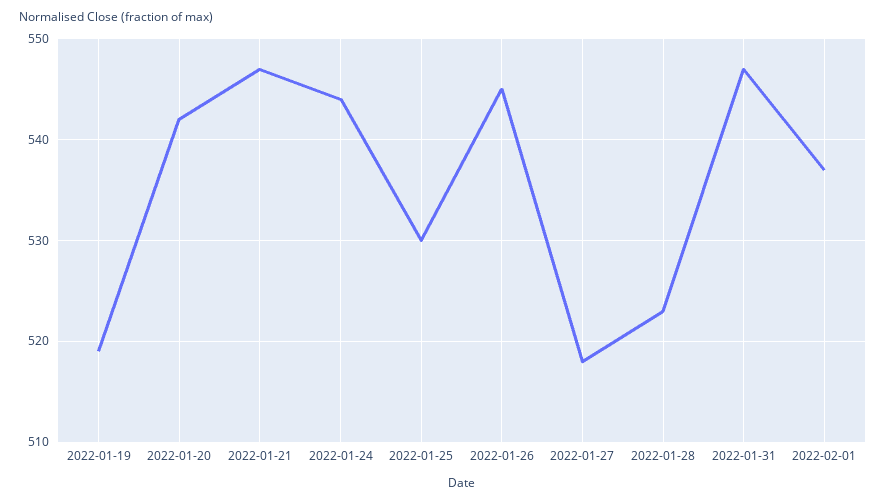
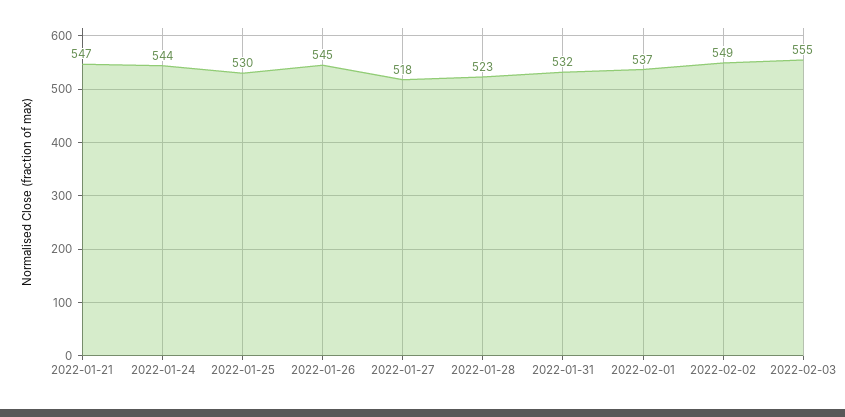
2022-01-19: 519 -> none
2022-01-20: 542 -> none
2022-01-31: 547 -> 532
2022-02-02: none -> 549
2022-02-03: none -> 555

